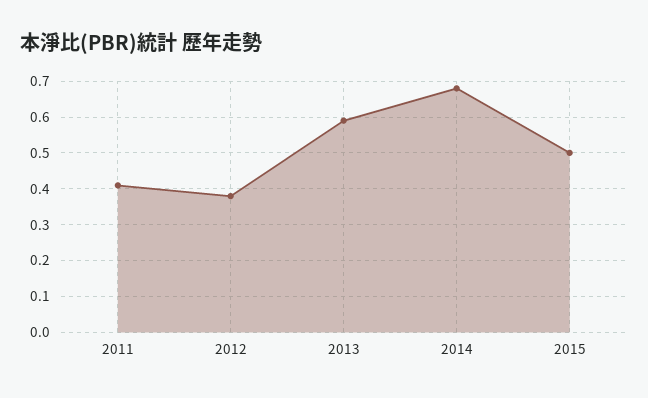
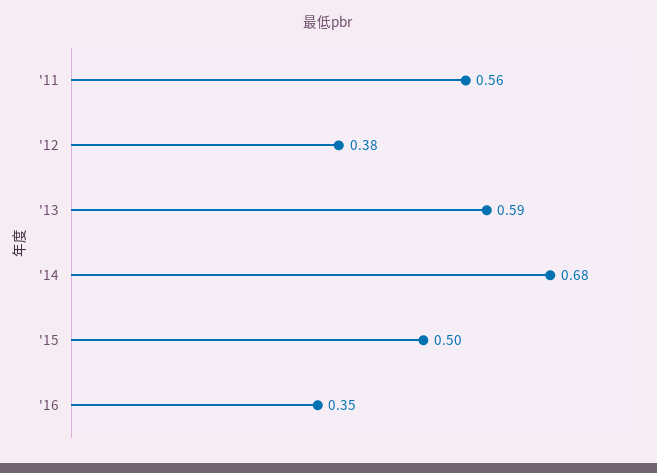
2011: 0.4 -> 0.56
'16: none -> 0.35

